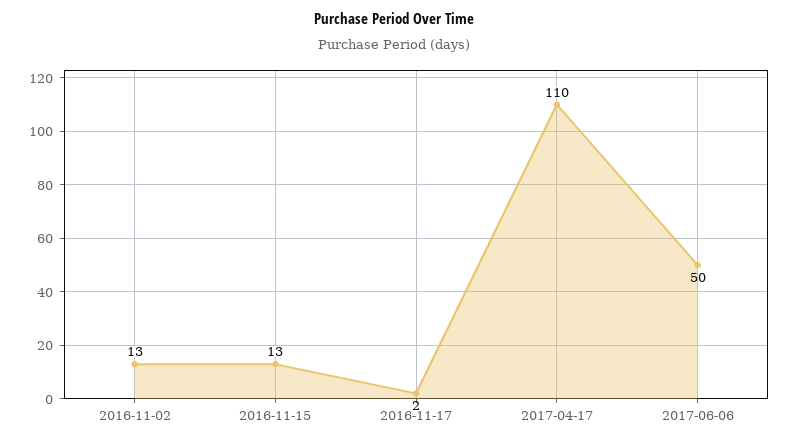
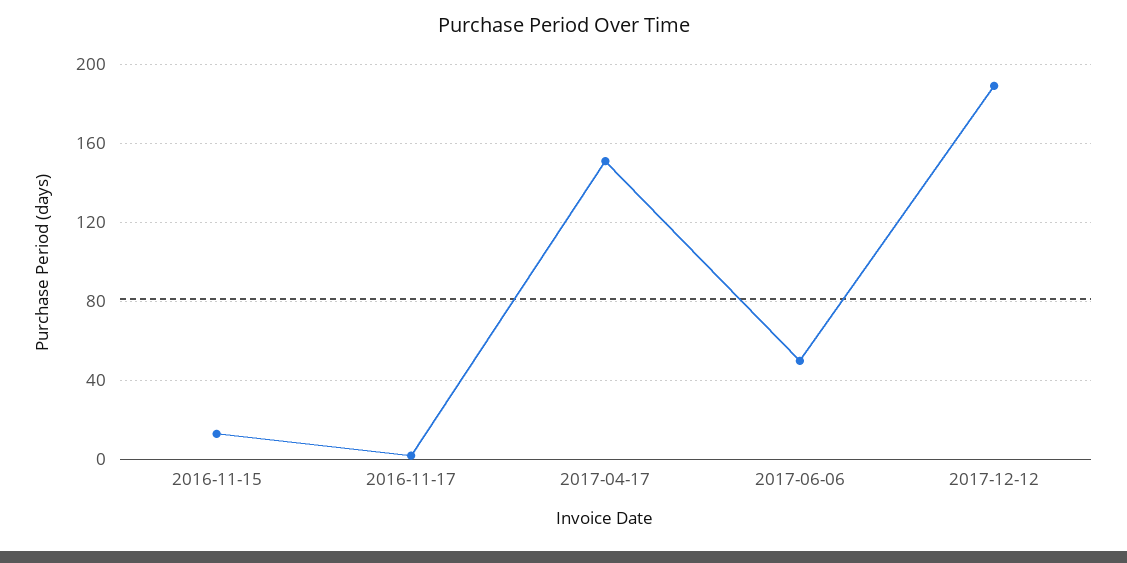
2016-11-02: 13 -> none
2017-04-17: 110 -> 150
2017-12-12: none -> 190

